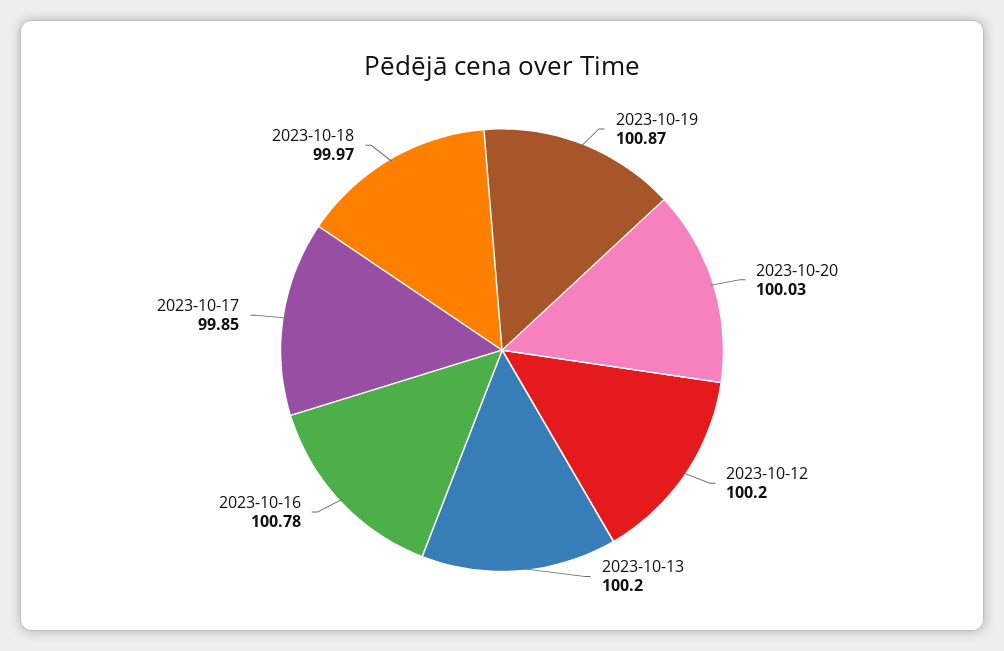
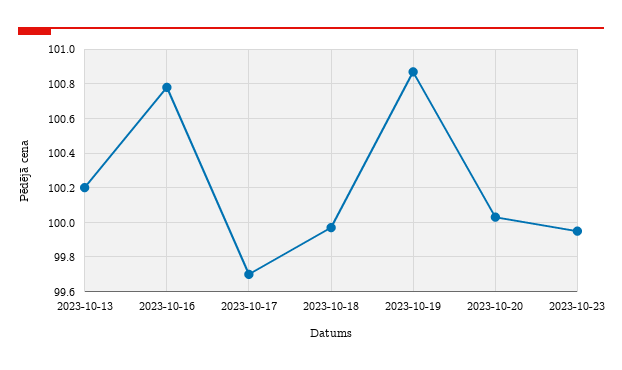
2023-10-12: 100.2 -> none
2023-10-17: 99.85 -> 99.7
2023-10-23: none -> 99.95

